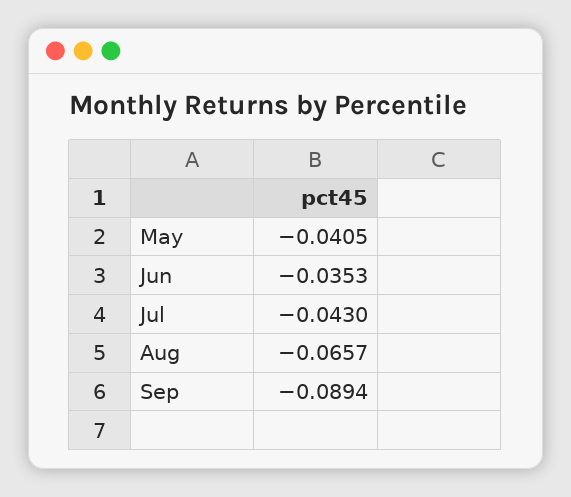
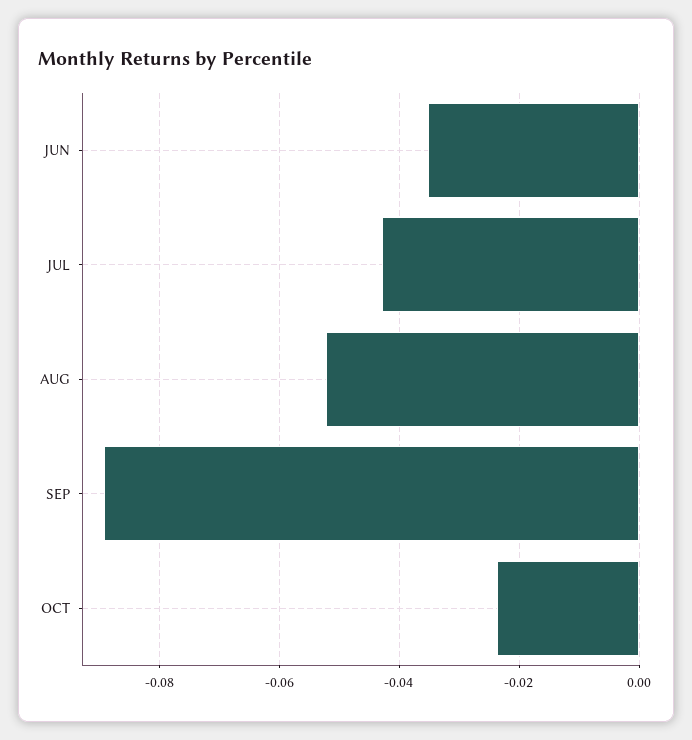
May: -0.0405 -> none
Aug: -0.0657 -> -0.052
OCT: none -> -0.024

